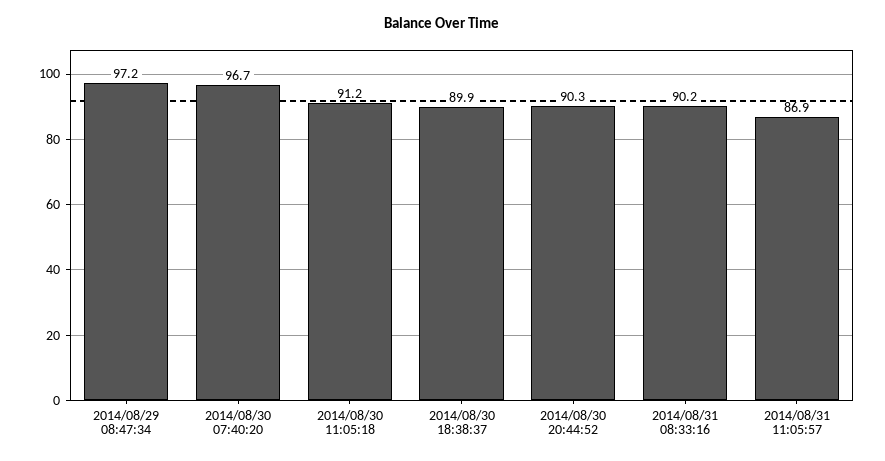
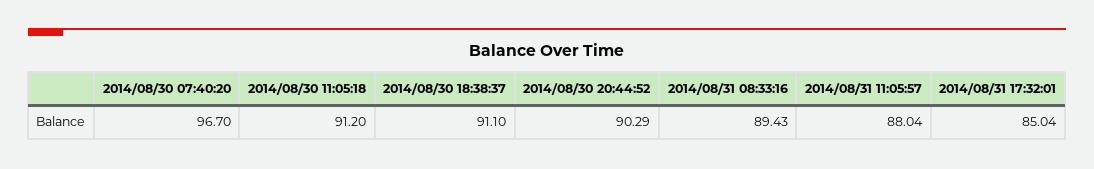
2014/08/29 08:47:34: 97.2 -> none
2014/08/30 18:38:37: 89.9 -> 91.1
2014/08/31 08:33:16: 90.2 -> 89.43
2014/08/31 11:05:57: 86.9 -> 88.04
2014/08/31 17:32:01: none -> 85.04

